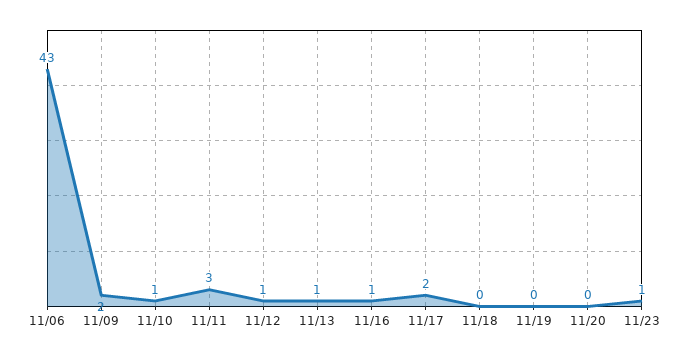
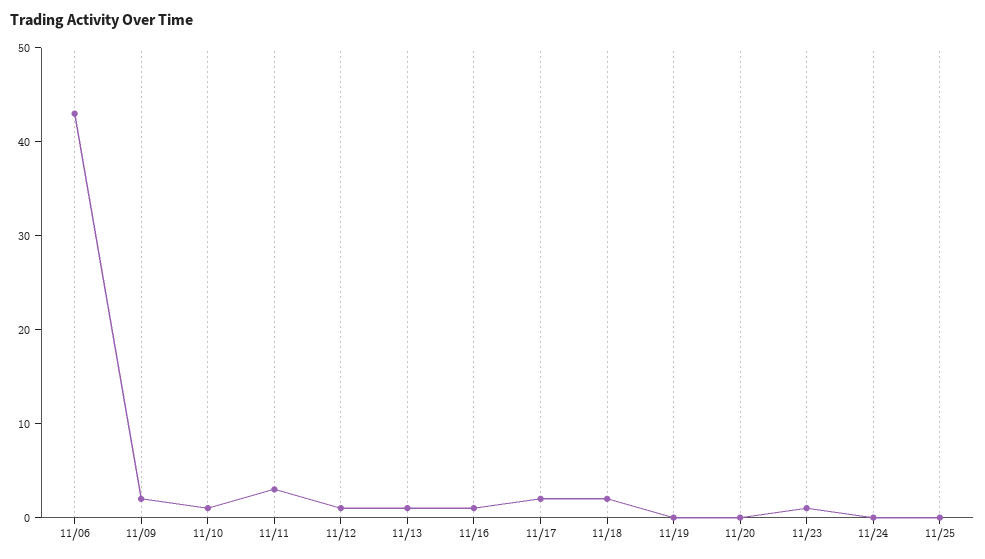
11/18: 0 -> 2
11/24: none -> 0
11/25: none -> 0

